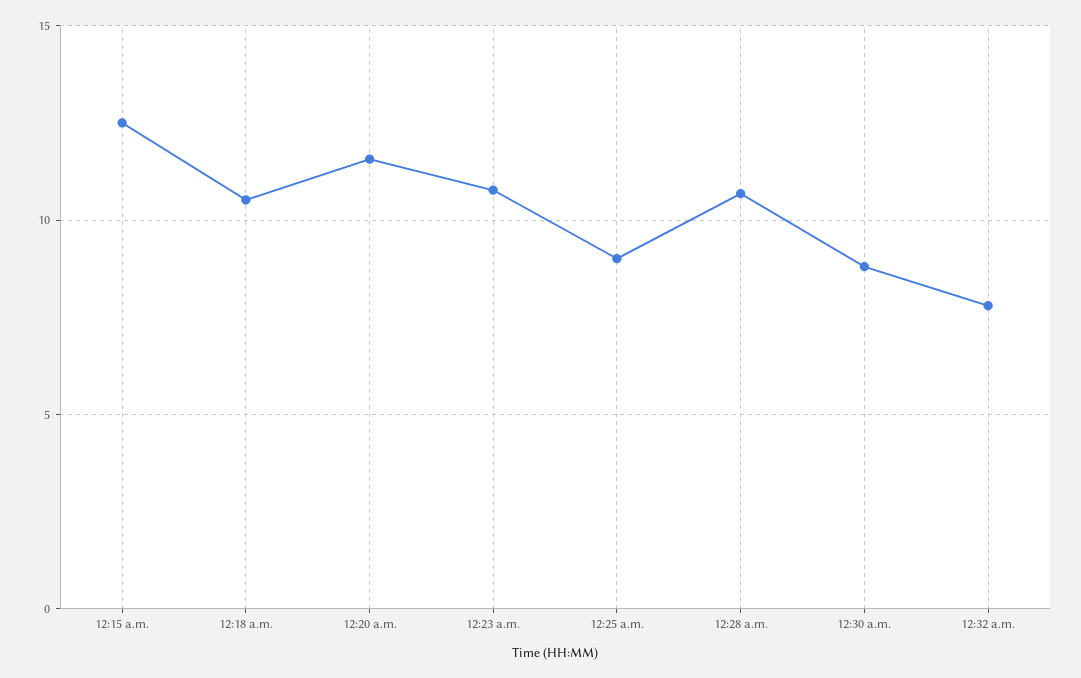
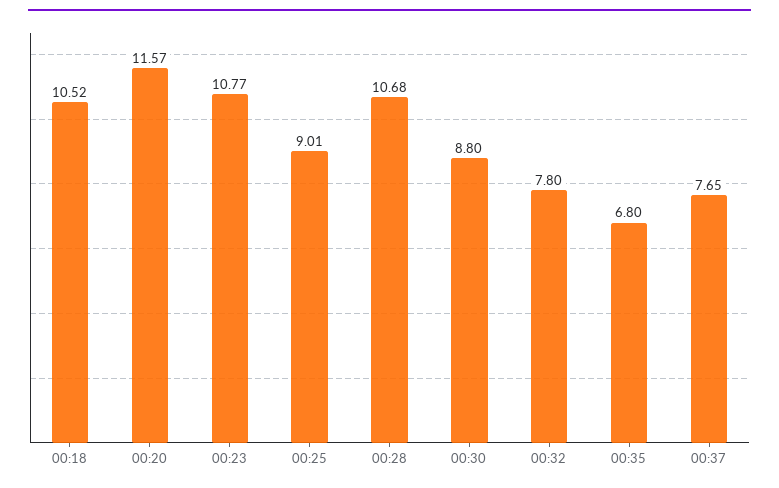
12:15 a.m.: 12.5 -> none
00:35: none -> 6.8
00:37: none -> 7.65

